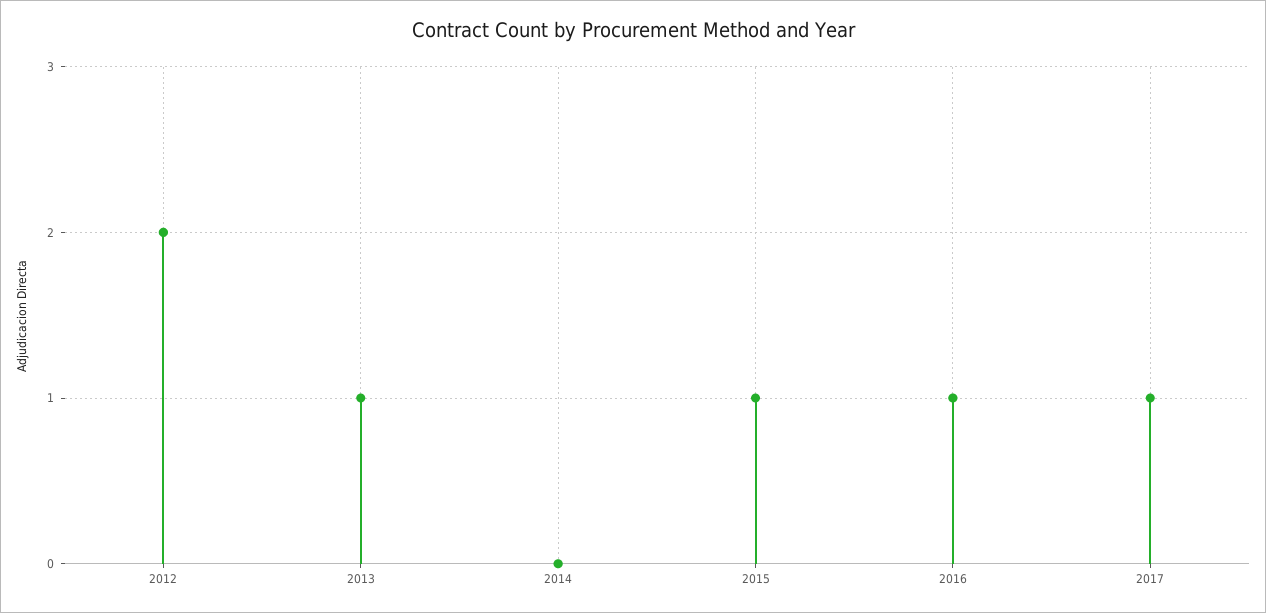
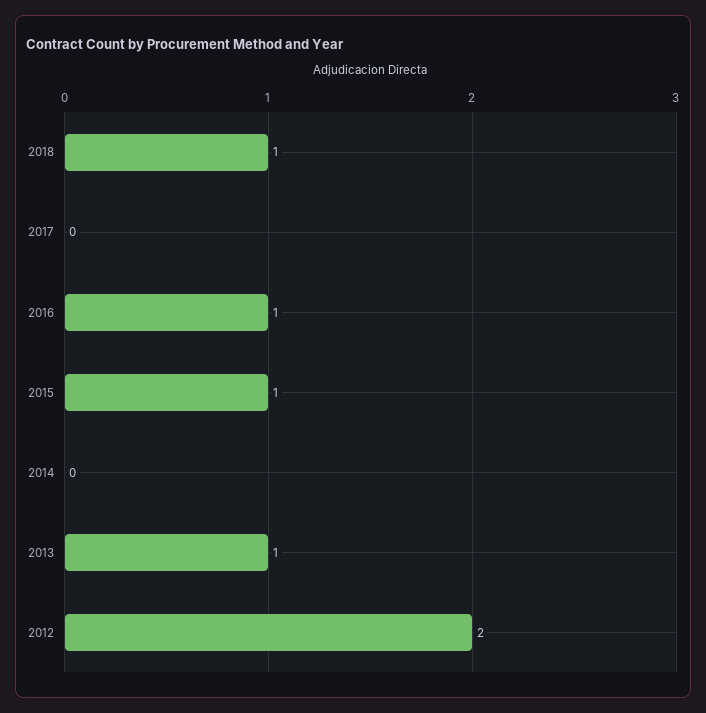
2017: 1 -> 0
2018: none -> 1

